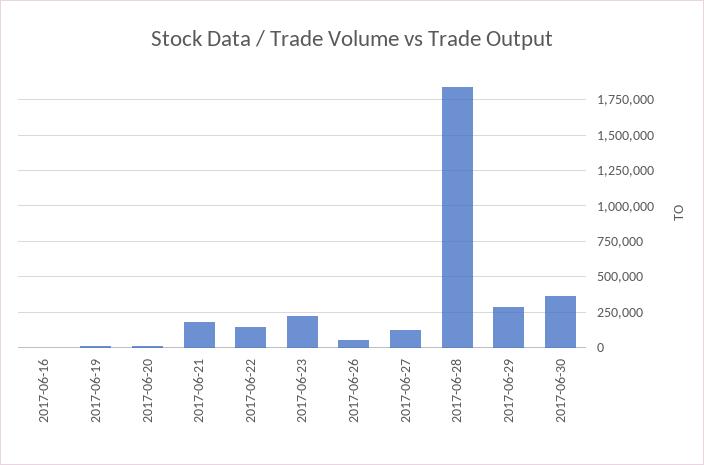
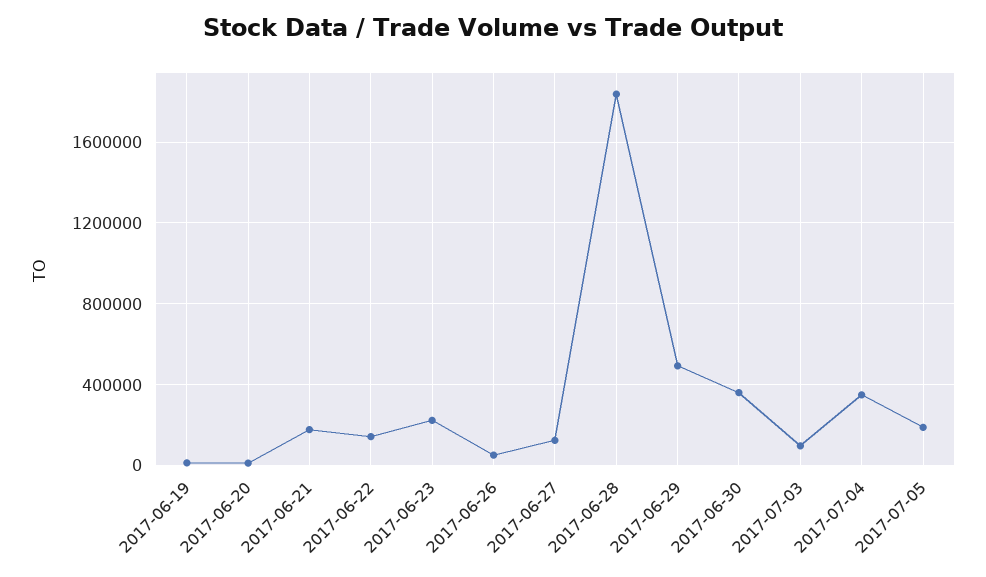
2017-06-16: 0 -> none
2017-06-29: 300000 -> 500000
2017-07-03: none -> 100000
2017-07-04: none -> 350000
2017-07-05: none -> 200000

